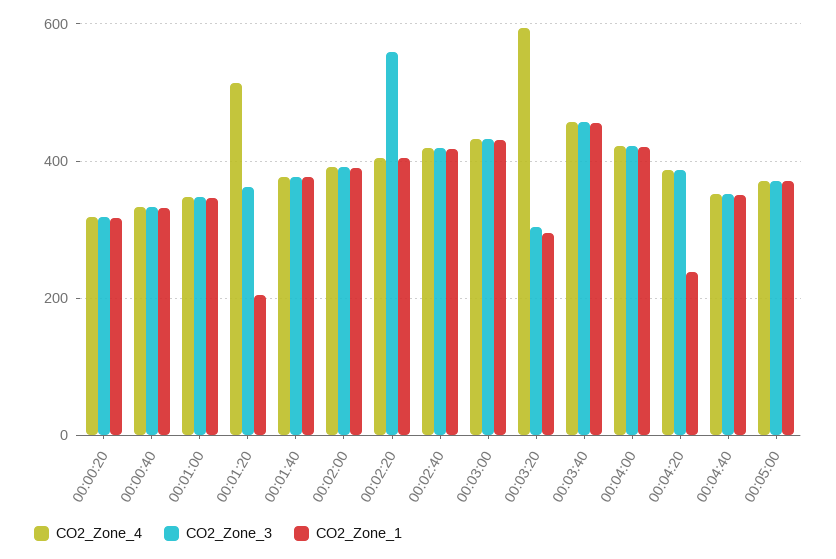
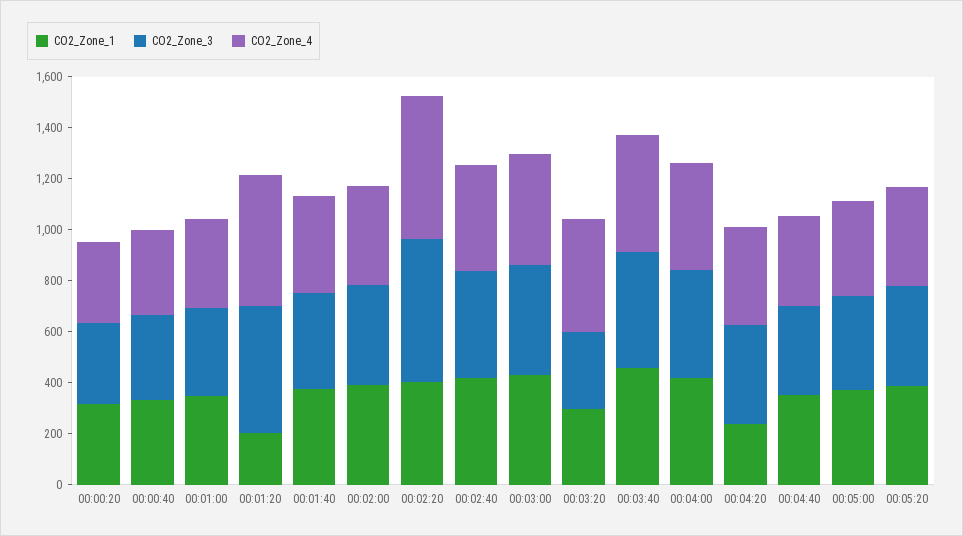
CO2_Zone_3, 00:01:20: 360 -> 500
CO2_Zone_4, 00:02:20: 400 -> 550
CO2_Zone_4, 00:03:20: 600 -> 450
CO2_Zone_1, 00:05:20: none -> 400
CO2_Zone_3, 00:05:20: none -> 400
CO2_Zone_4, 00:05:20: none -> 400

